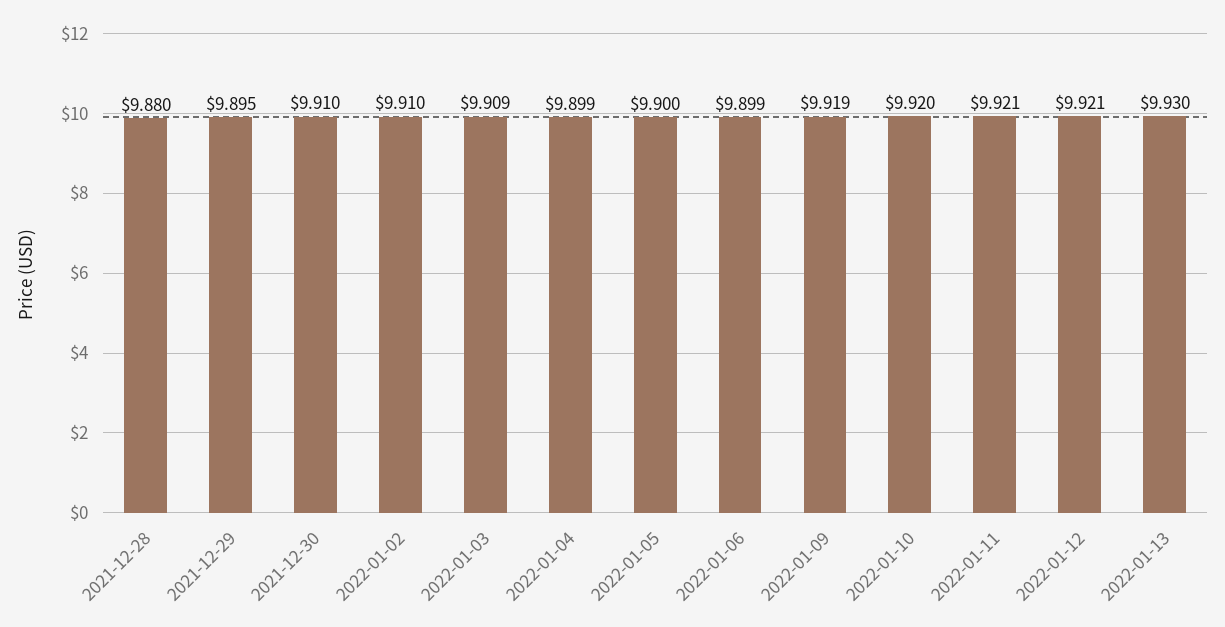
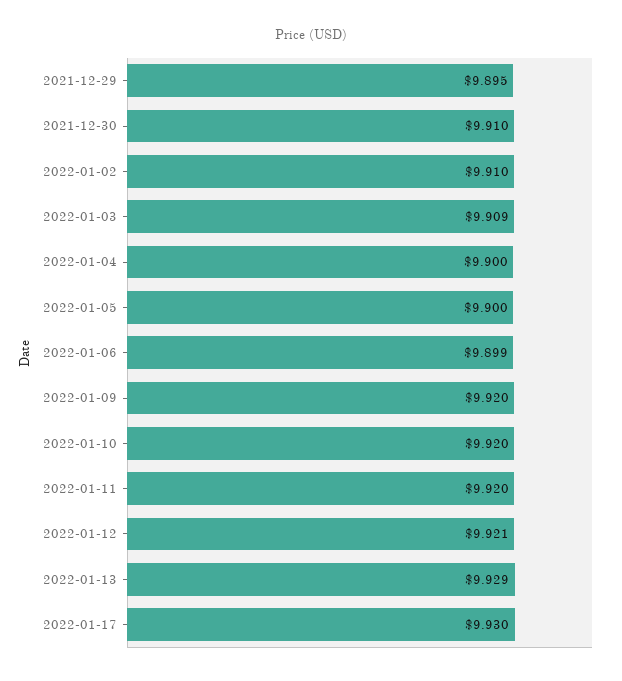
2021-12-28: 9.88 -> none
2022-01-04: 9.899 -> 9.9
2022-01-09: 9.919 -> 9.92
2022-01-11: 9.921 -> 9.92
2022-01-13: 9.93 -> 9.929
2022-01-17: none -> 9.93

